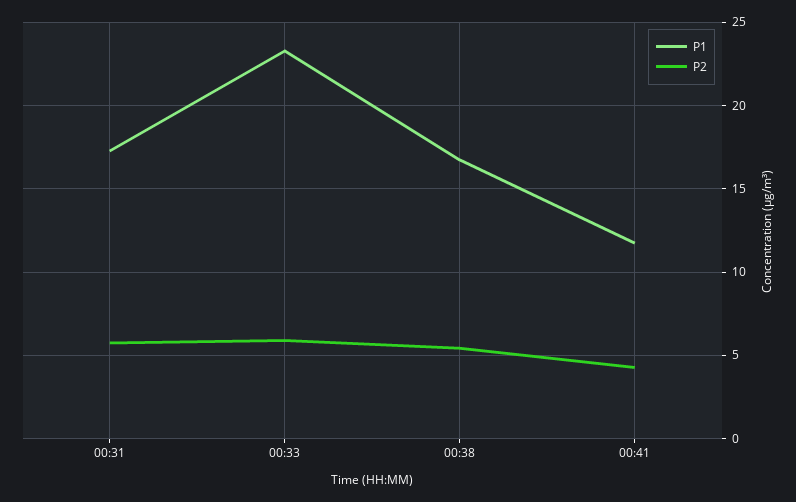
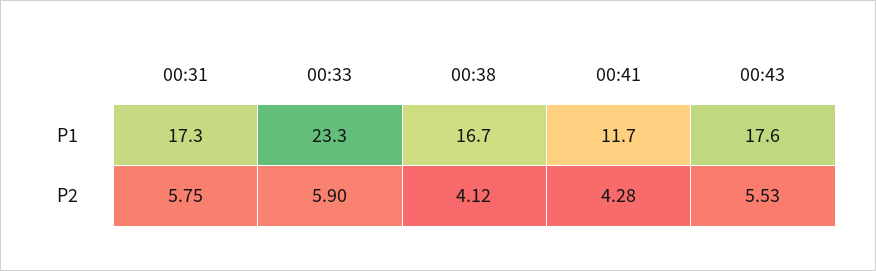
P2, 00:38: 5.5 -> 4.12
P1, 00:43: none -> 17.6
P2, 00:43: none -> 5.53

